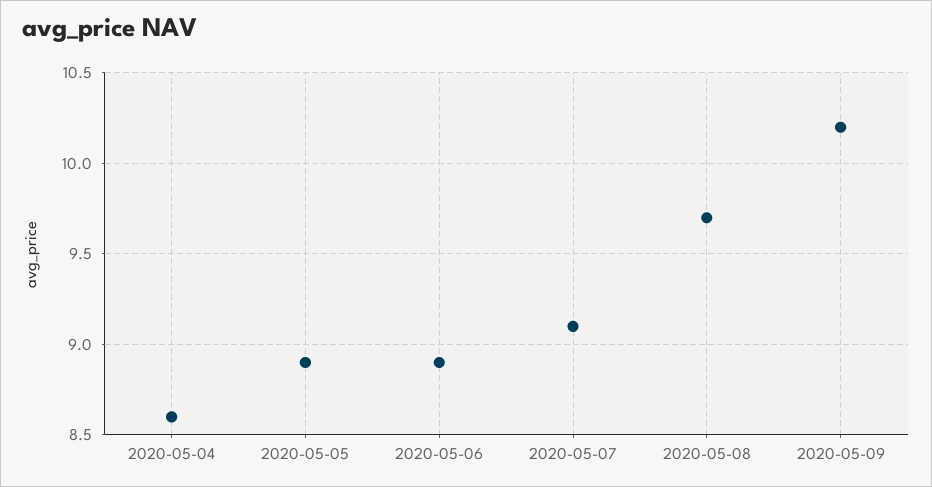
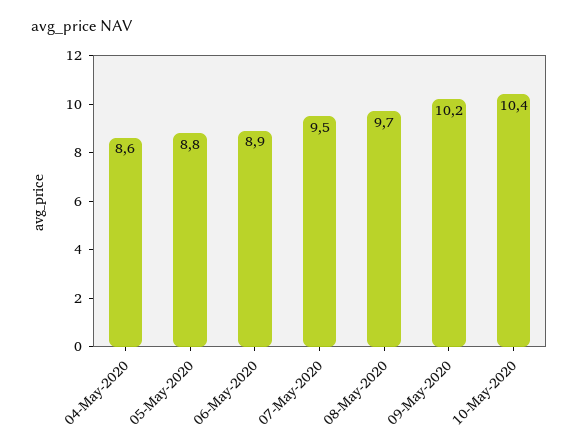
2020-05-05: 8.9 -> 8.8
2020-05-07: 9.1 -> 9.5
10-May-2020: none -> 10.4

